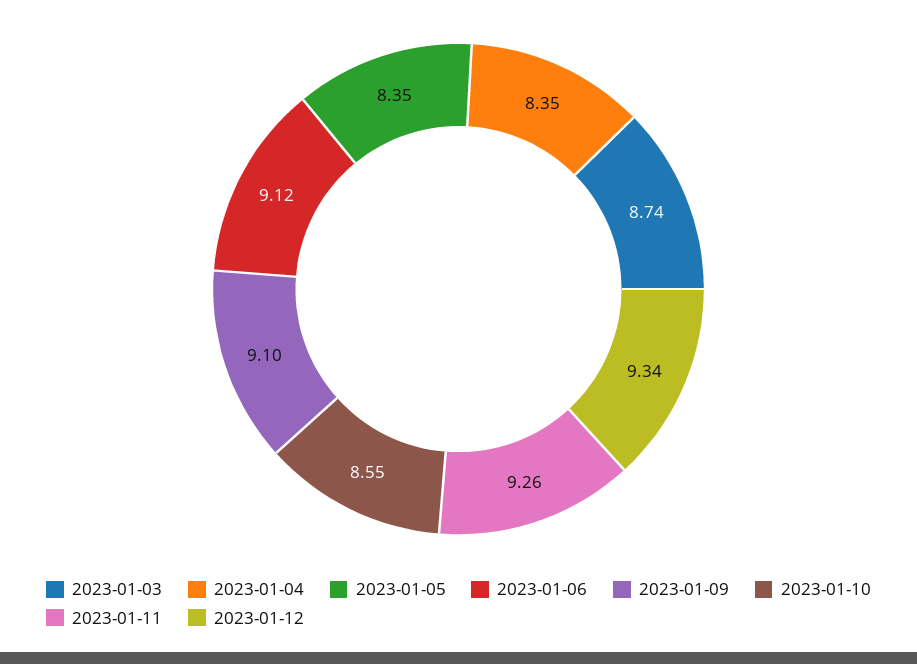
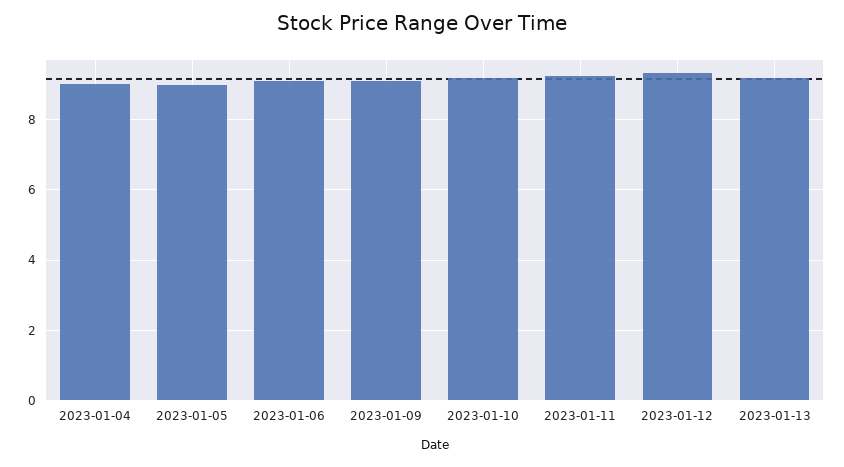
2023-01-03: 8.74 -> none
2023-01-04: 8.35 -> 9
2023-01-05: 8.35 -> 9
2023-01-10: 8.55 -> 9.2
2023-01-13: none -> 9.2

